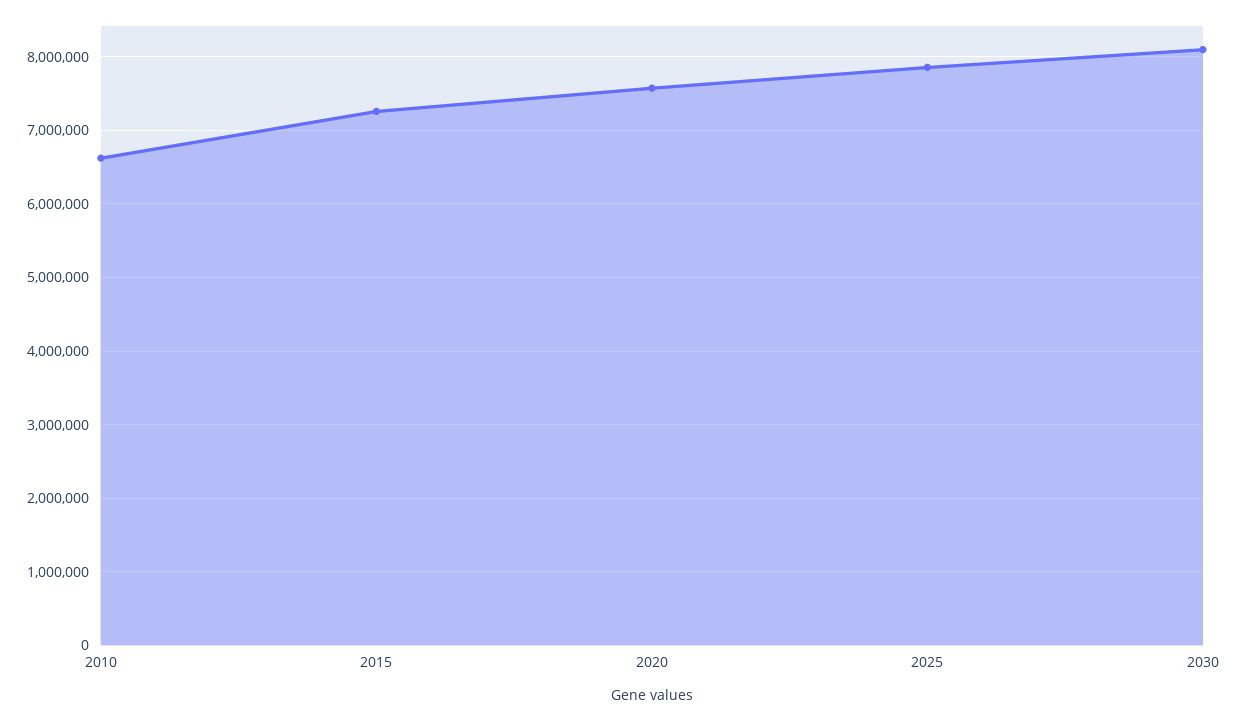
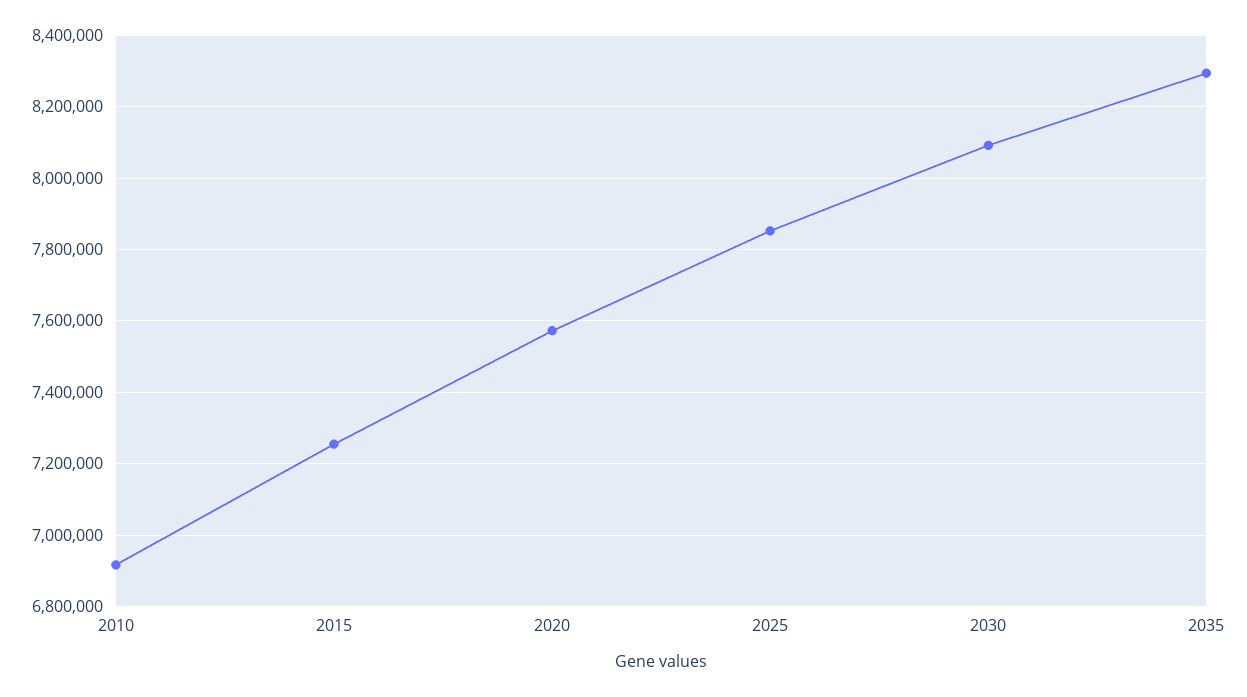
2010: 6600000 -> 6920000
2035: none -> 8300000

